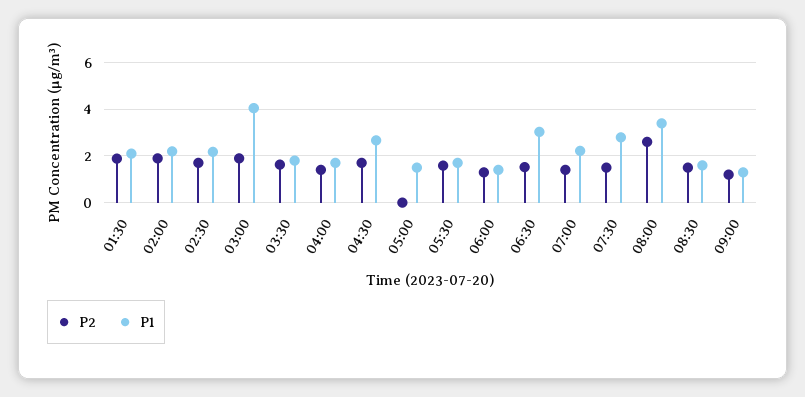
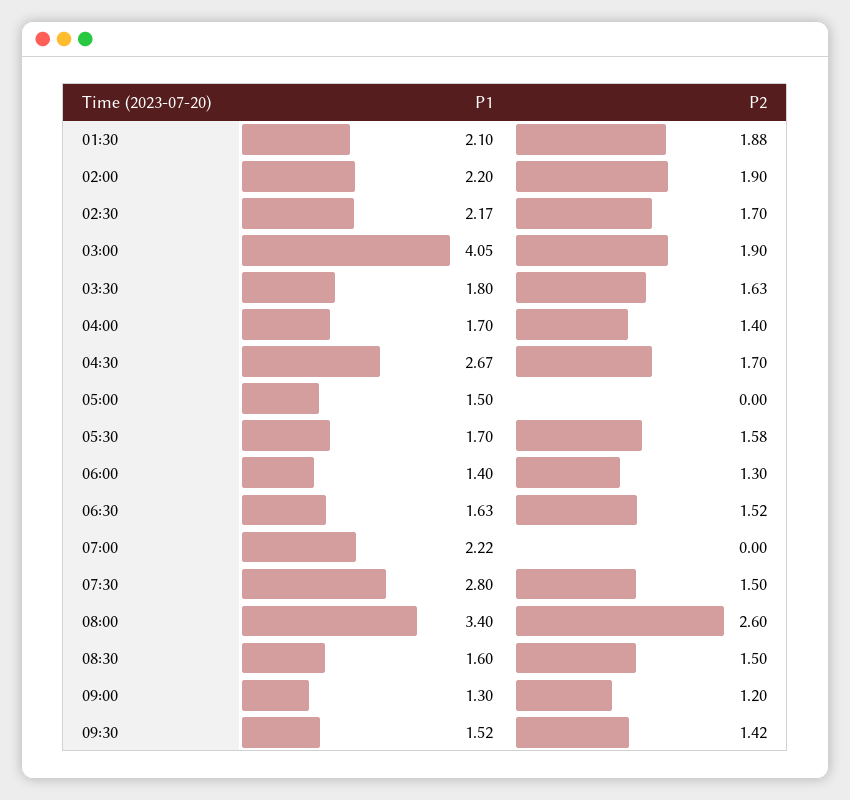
P1, 06:30: 3 -> 1.63
P2, 07:00: 1.5 -> 0
P1, 09:30: none -> 1.52
P2, 09:30: none -> 1.42

